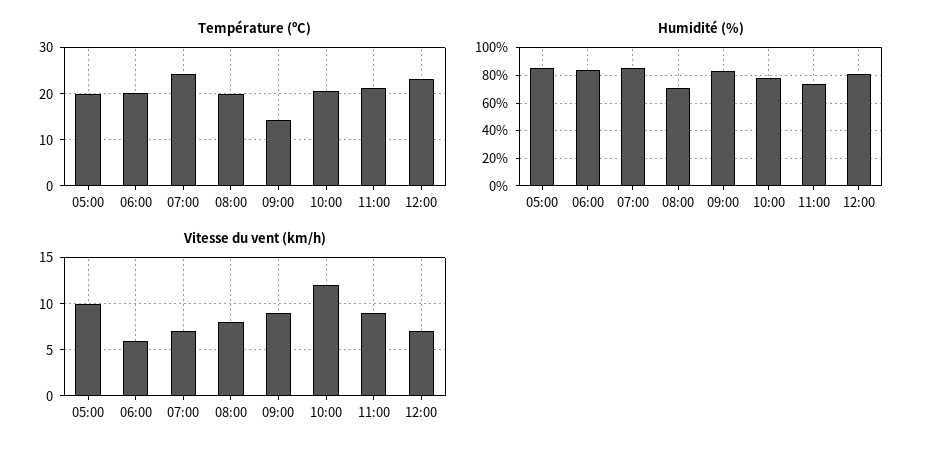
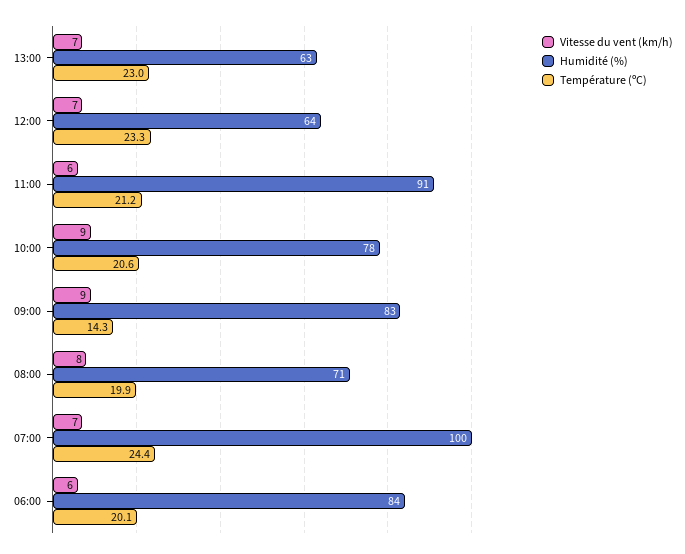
Température (ºC), 05:00: 20 -> none
Humidité (%), 05:00: 85 -> none
Humidité (%), 07:00: 85 -> 100
Humidité (%), 11:00: 75 -> 91
Humidité (%), 12:00: 80 -> 64
Vitesse du vent (km/h), 05:00: 10 -> none
Vitesse du vent (km/h), 10:00: 12 -> 9
Vitesse du vent (km/h), 11:00: 9 -> 6
Vitesse du vent (km/h), 13:00: none -> 7
Humidité (%), 13:00: none -> 63
Température (ºC), 13:00: none -> 23

